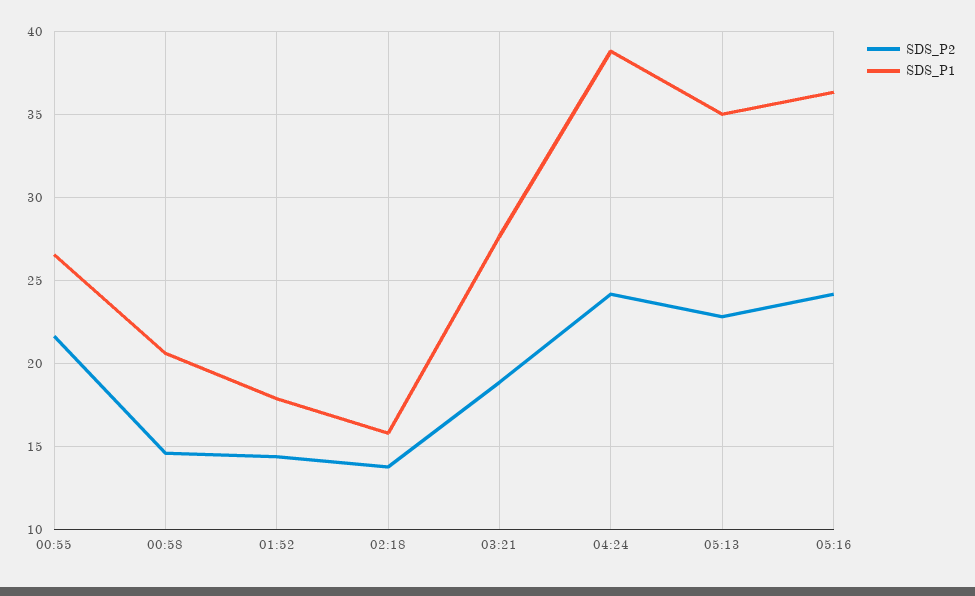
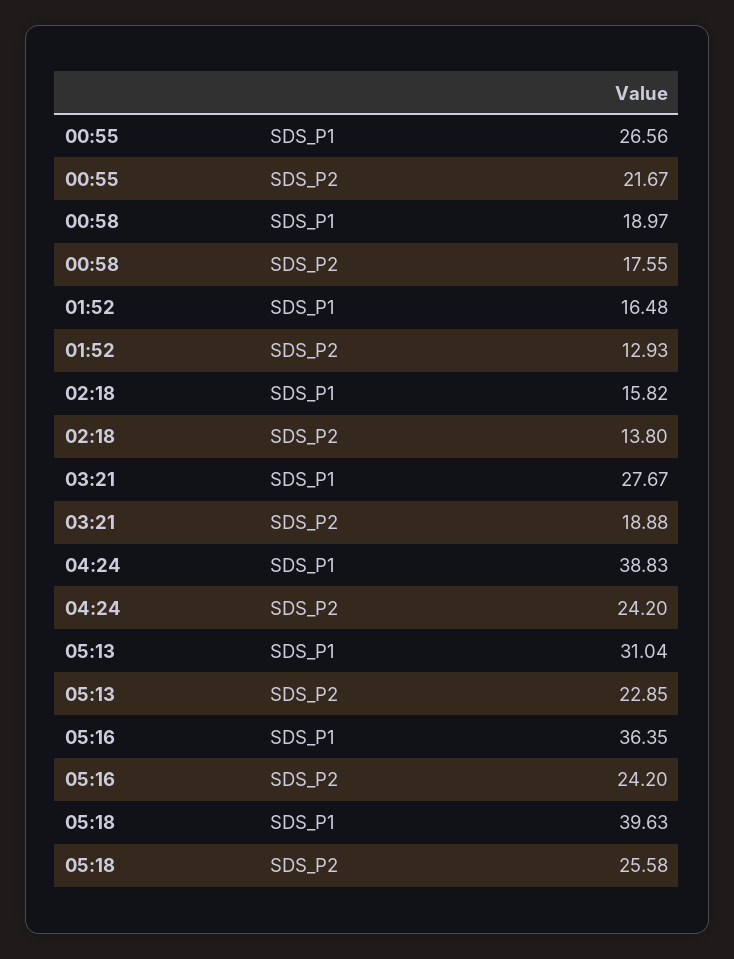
SDS_P2, 00:58: 14.5 -> 17.55
SDS_P1, 00:58: 20.5 -> 18.97
SDS_P2, 01:52: 14.5 -> 12.93
SDS_P1, 01:52: 18 -> 16.48
SDS_P1, 05:13: 35 -> 31.04
SDS_P1, 05:18: none -> 39.63
SDS_P2, 05:18: none -> 25.58

